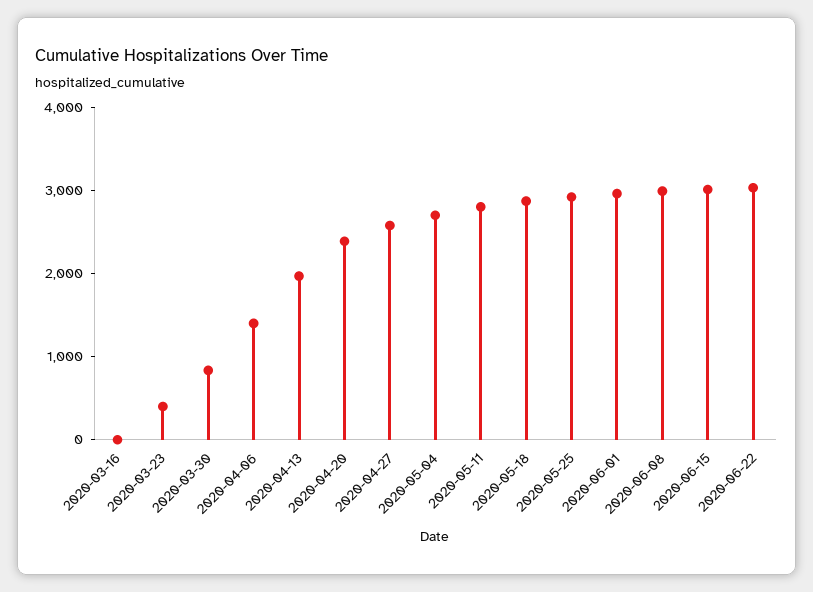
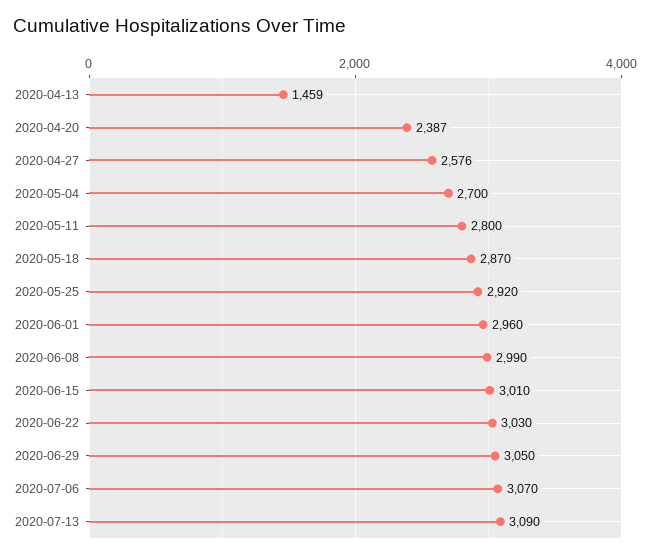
2020-03-16: 0 -> none
2020-03-23: 400 -> none
2020-03-30: 800 -> none
2020-04-06: 1400 -> none
2020-04-13: 2000 -> 1459
2020-06-29: none -> 3050
2020-07-06: none -> 3070
2020-07-13: none -> 3090

